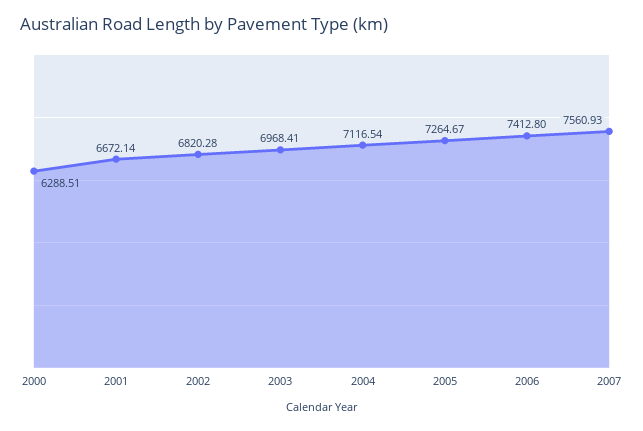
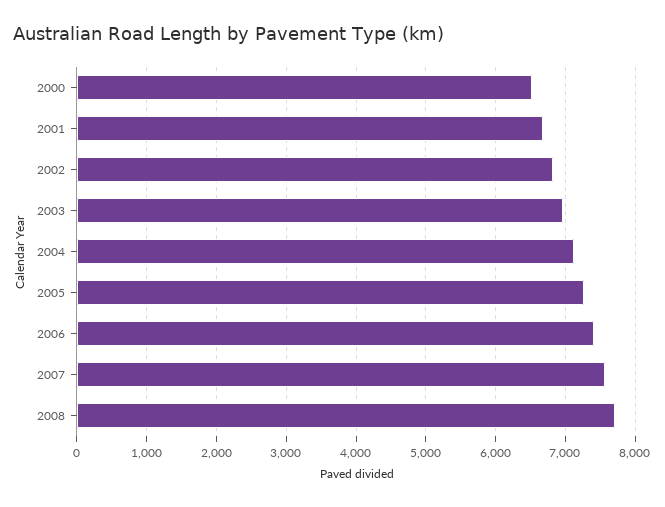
2000: 6288.51 -> 6500
2008: none -> 7700

